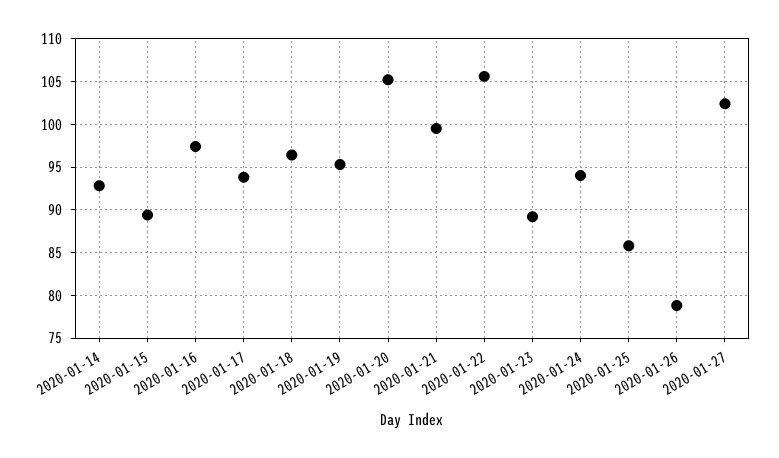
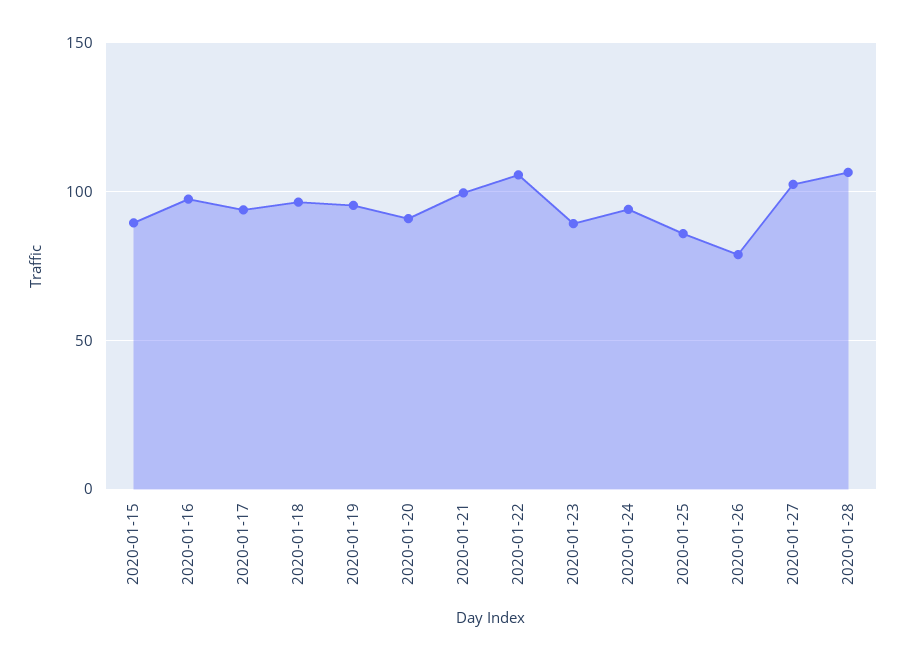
2020-01-14: 93 -> none
2020-01-20: 105 -> 90
2020-01-28: none -> 105

